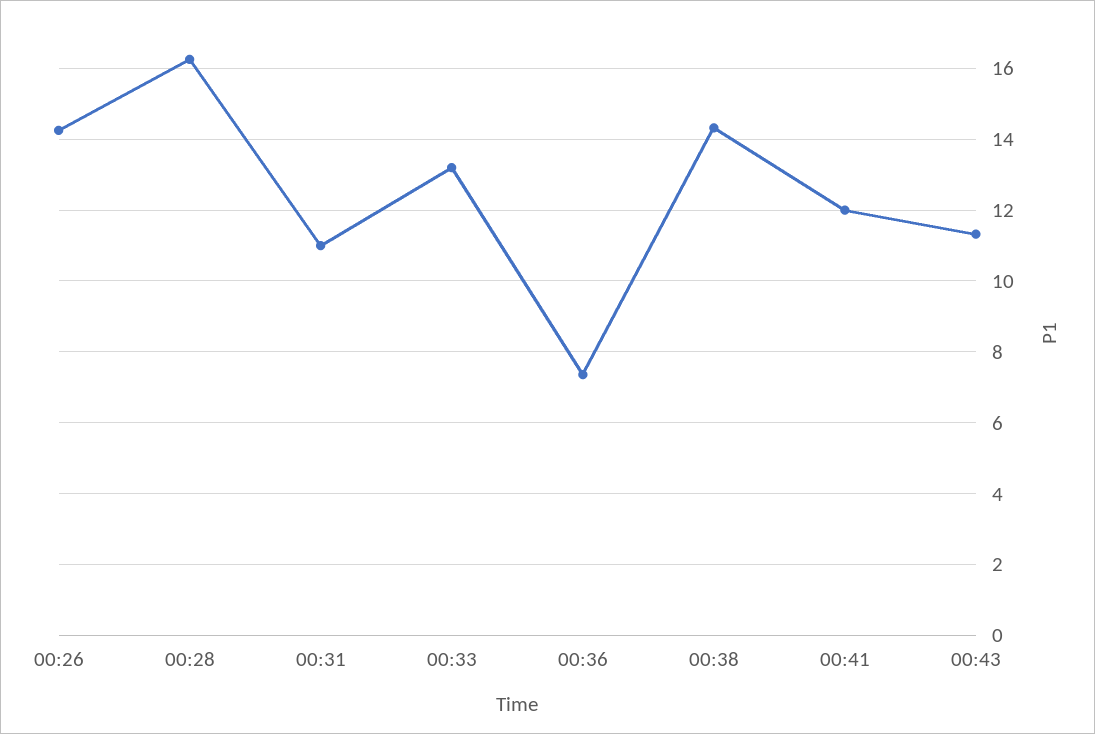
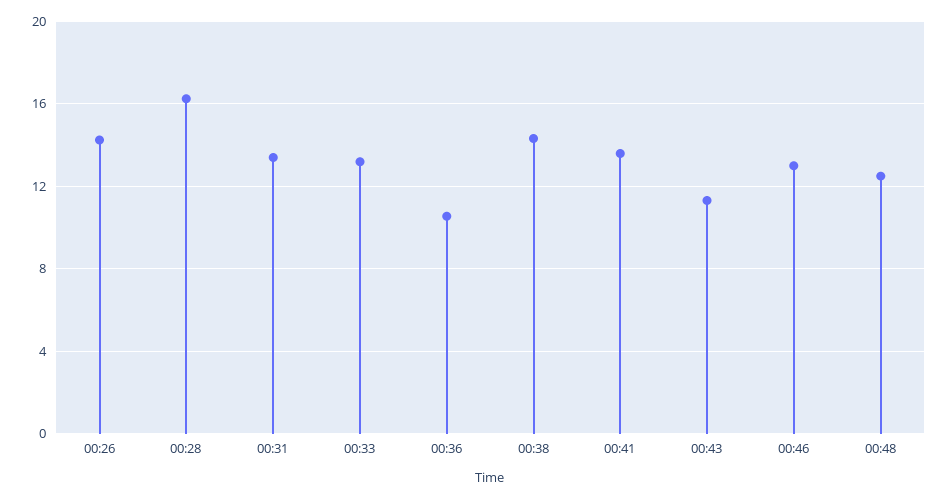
00:31: 11 -> 13.5
00:36: 7.4 -> 10.5
00:41: 12 -> 13.5
00:46: none -> 13
00:48: none -> 12.5

